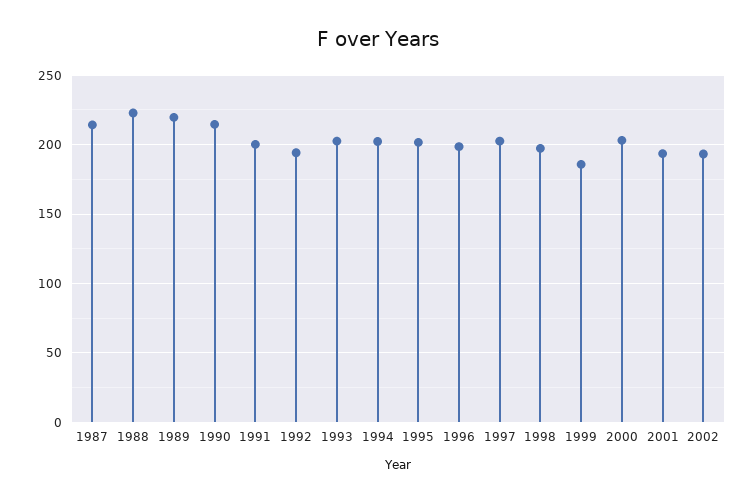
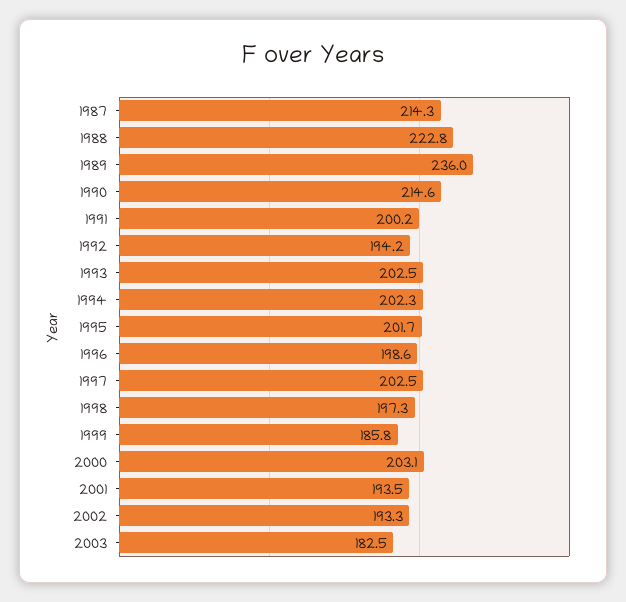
1989: 220 -> 236
2003: none -> 182.5

